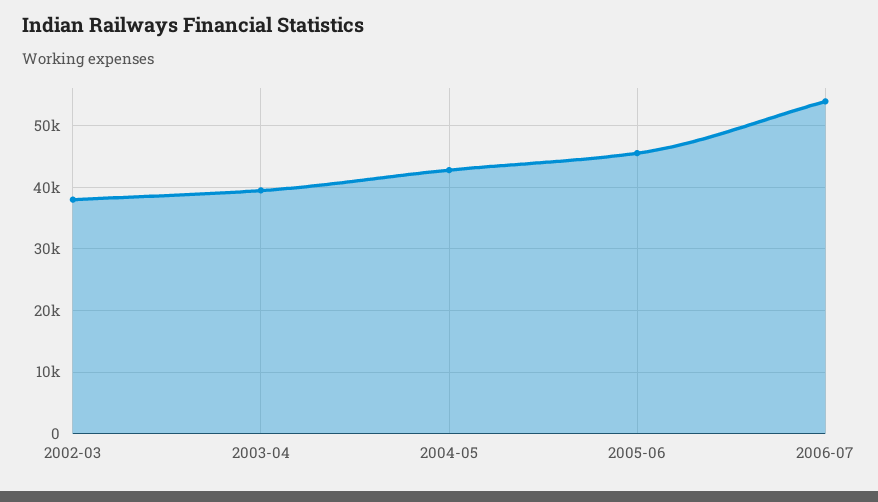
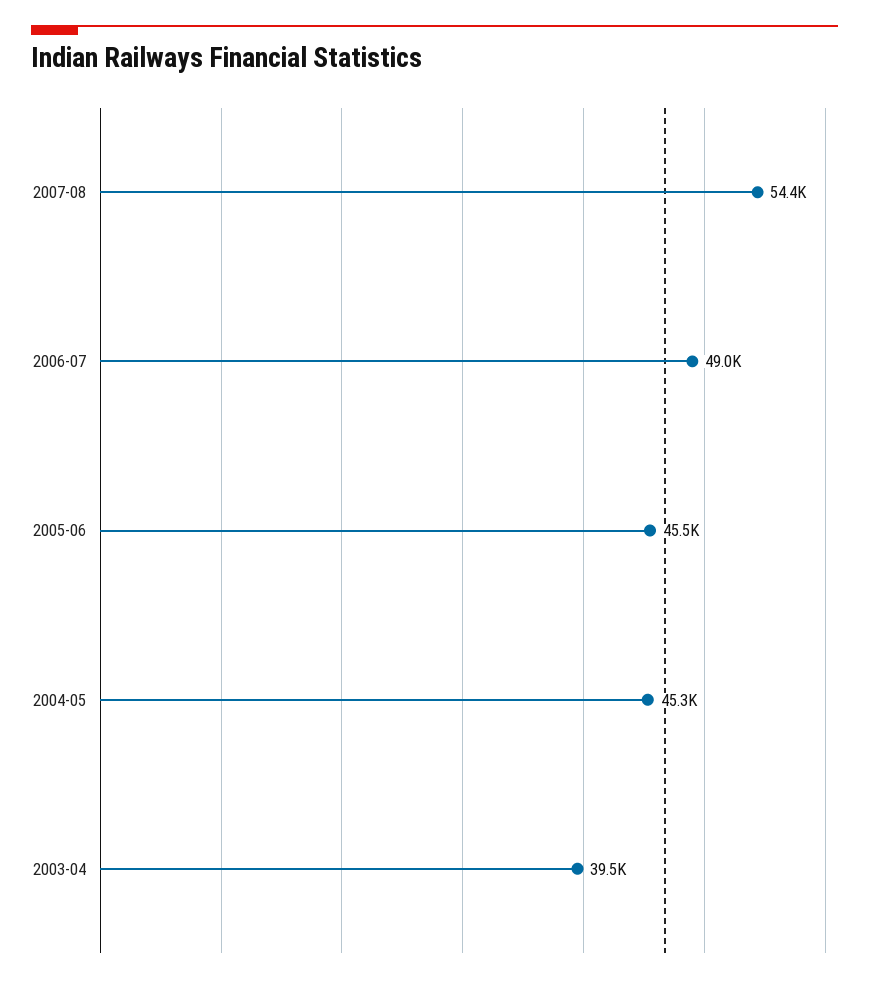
2002-03: 38000 -> none
2004-05: 43000 -> 45300
2006-07: 54000 -> 49000
2007-08: none -> 54400

